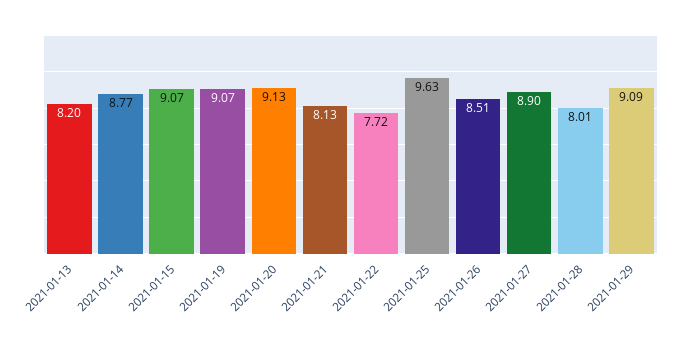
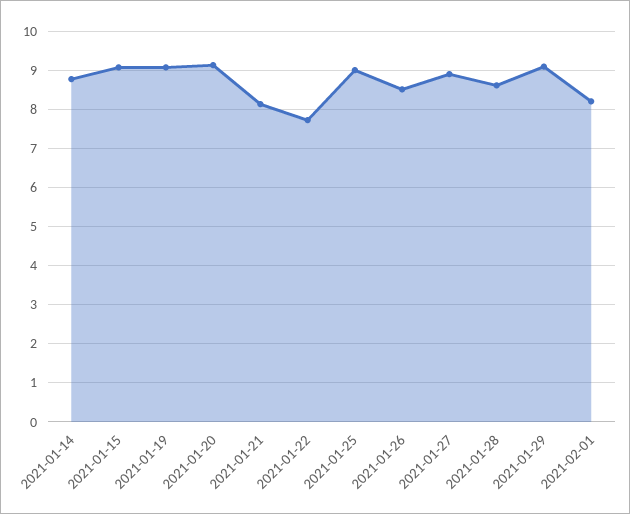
2021-01-13: 8.2 -> none
2021-01-25: 9.63 -> 9
2021-01-28: 8.01 -> 8.6
2021-02-01: none -> 8.2

